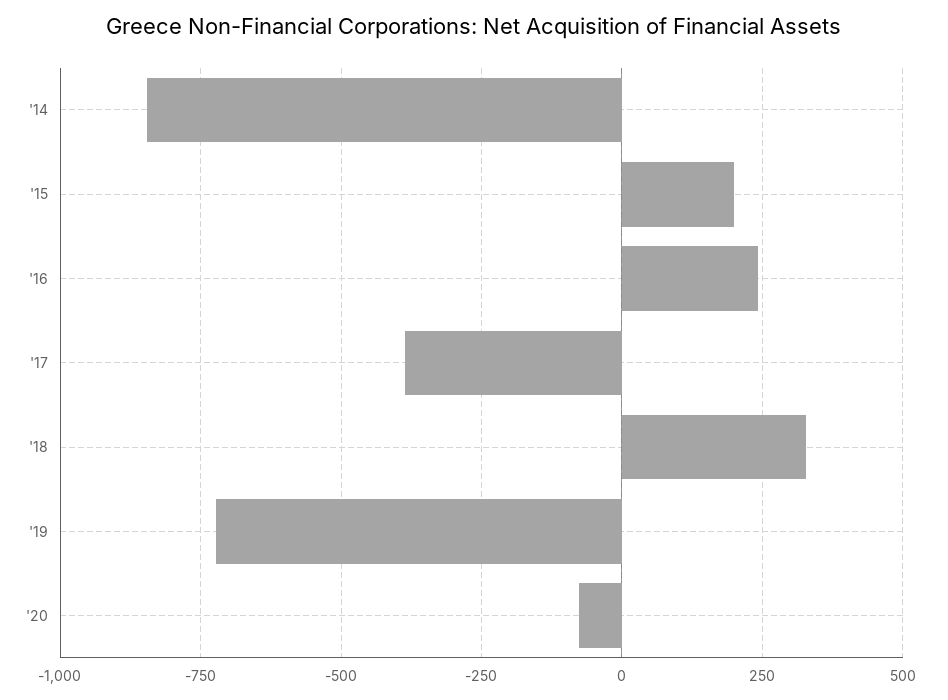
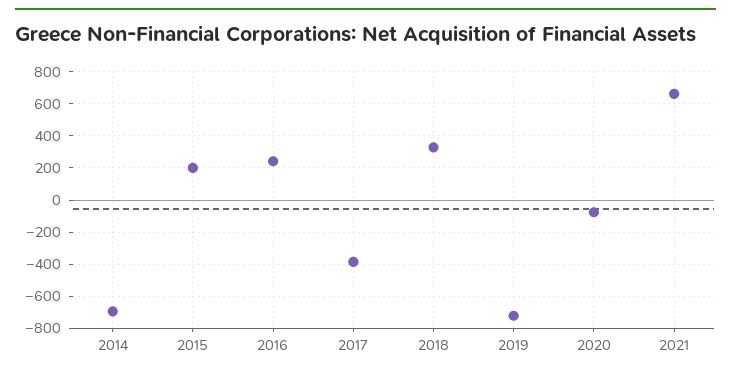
'14: -850 -> -700
2021: none -> 650

